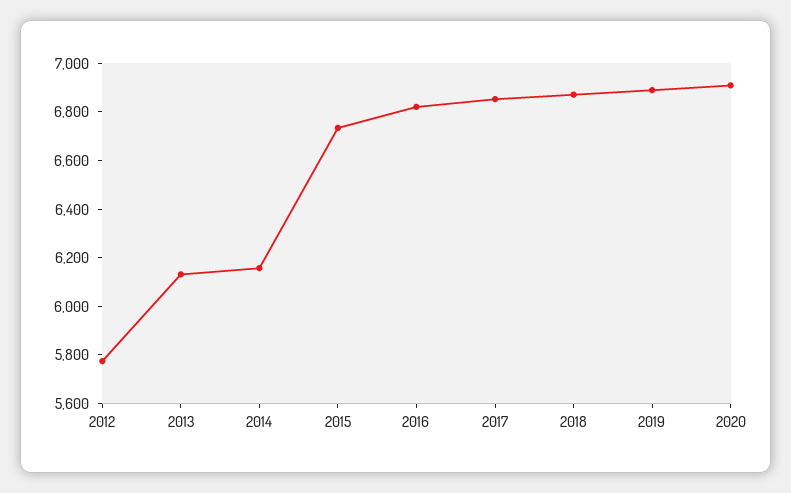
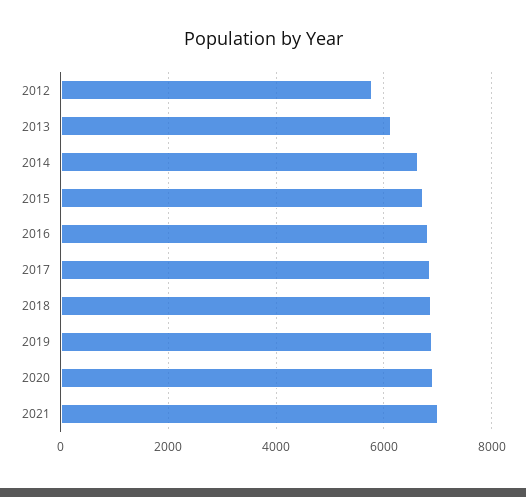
2014: 6150 -> 6600
2021: none -> 7000

